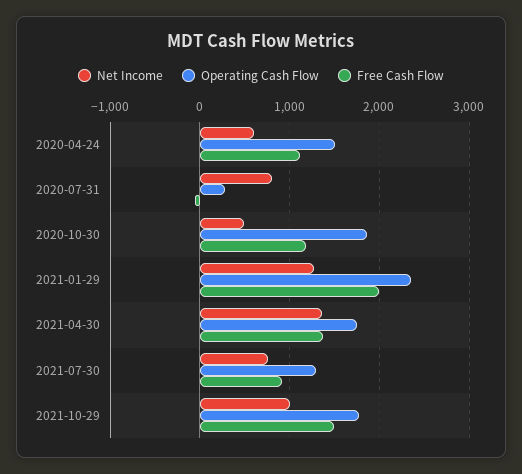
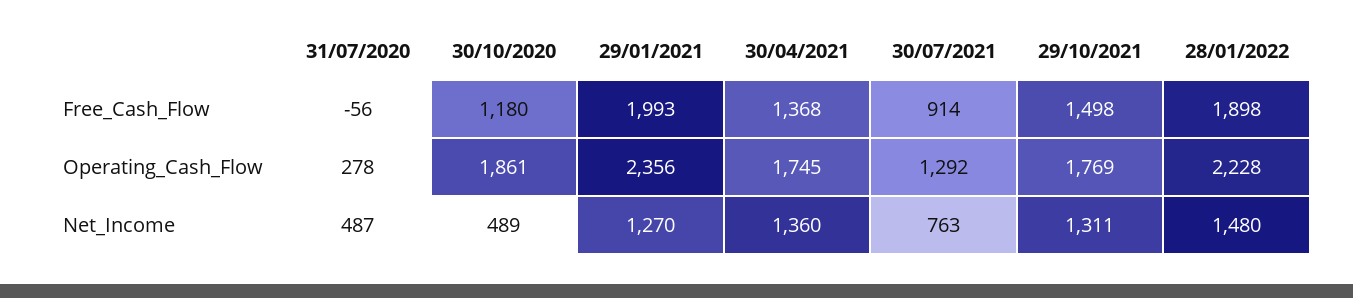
Net Income, 2020-04-24: 600 -> none
Operating Cash Flow, 2020-04-24: 1500 -> none
Free Cash Flow, 2020-04-24: 1100 -> none
Net Income, 2020-07-31: 800 -> 487
Net Income, 2021-10-29: 1000 -> 1311
Free Cash Flow, 28/01/2022: none -> 1898
Operating Cash Flow, 28/01/2022: none -> 2228
Net Income, 28/01/2022: none -> 1480

